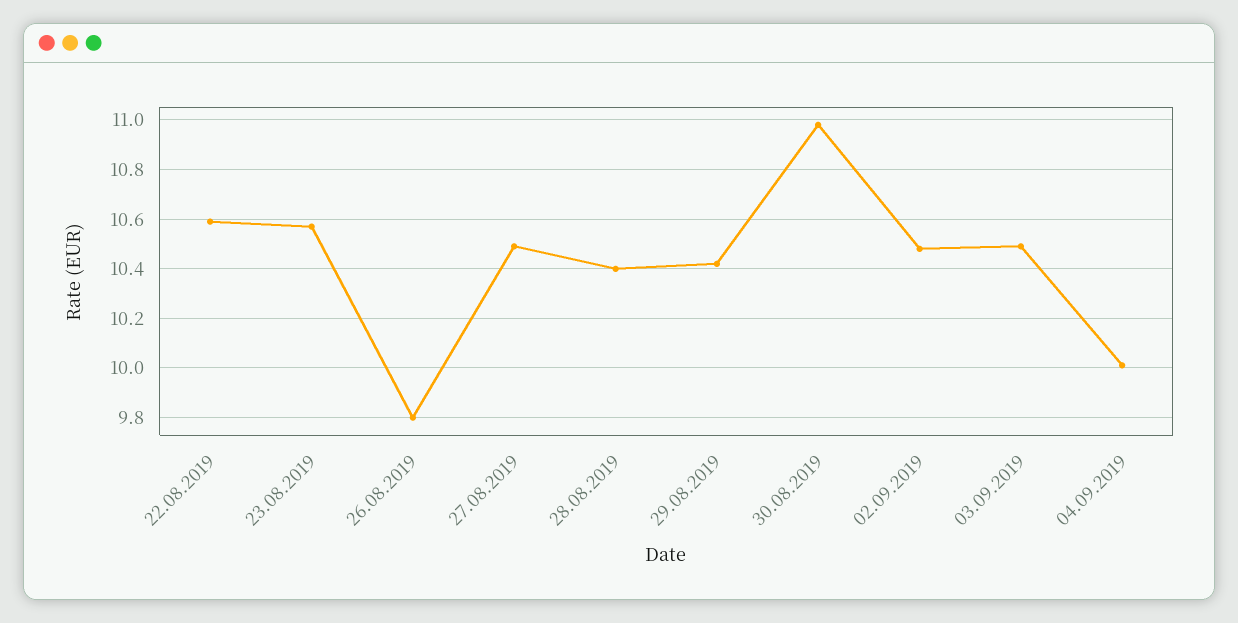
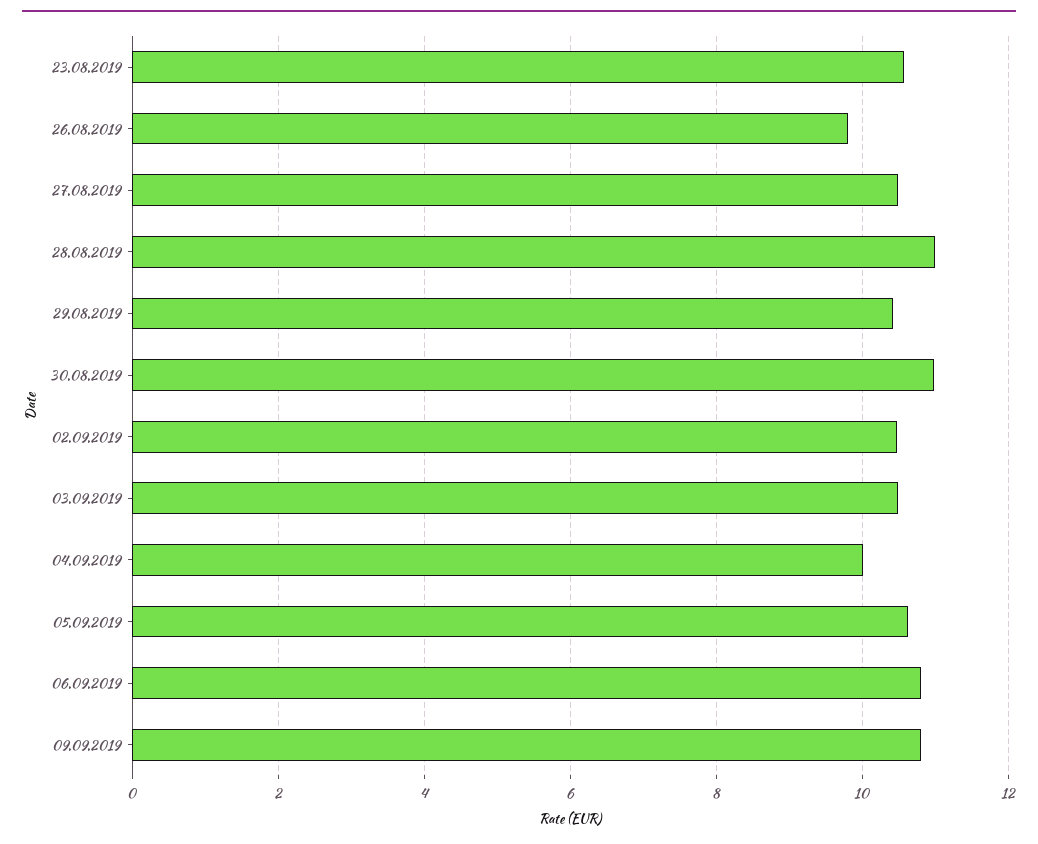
22.08.2019: 10.6 -> none
28.08.2019: 10.4 -> 11
05.09.2019: none -> 10.6
06.09.2019: none -> 10.8
09.09.2019: none -> 10.8

